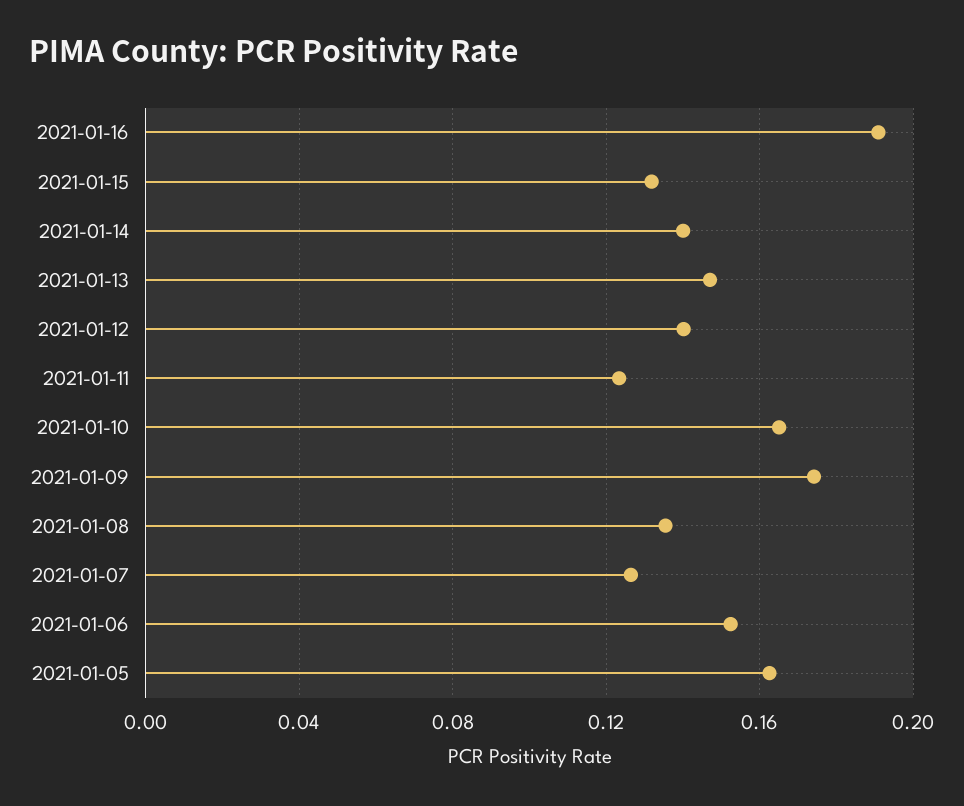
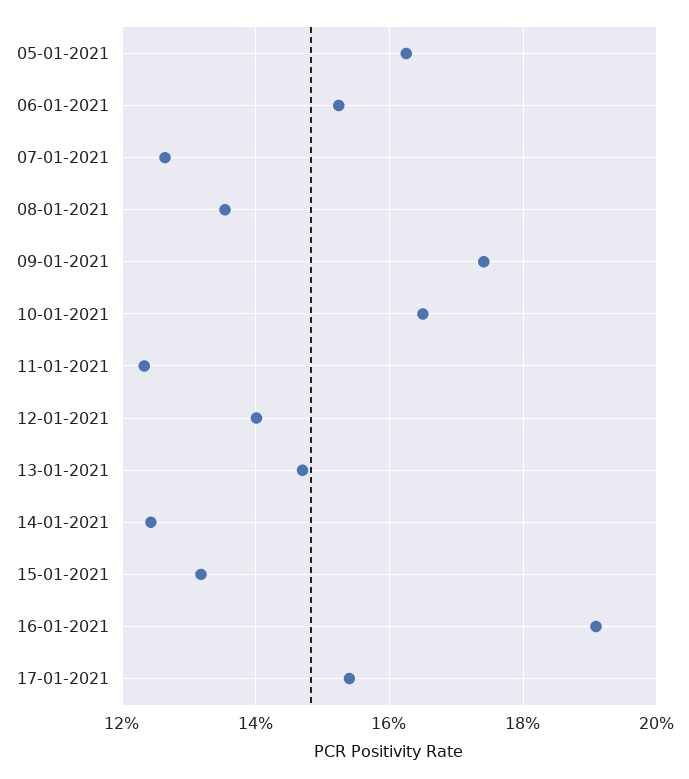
2021-01-14: 0.14 -> 0.124
17-01-2021: none -> 0.154

